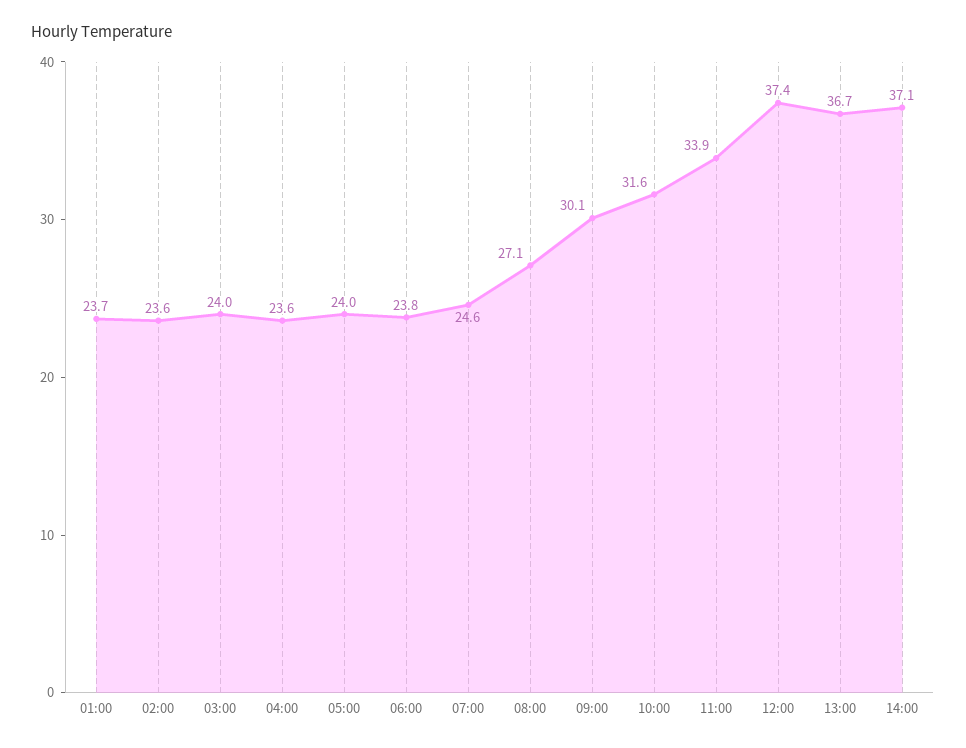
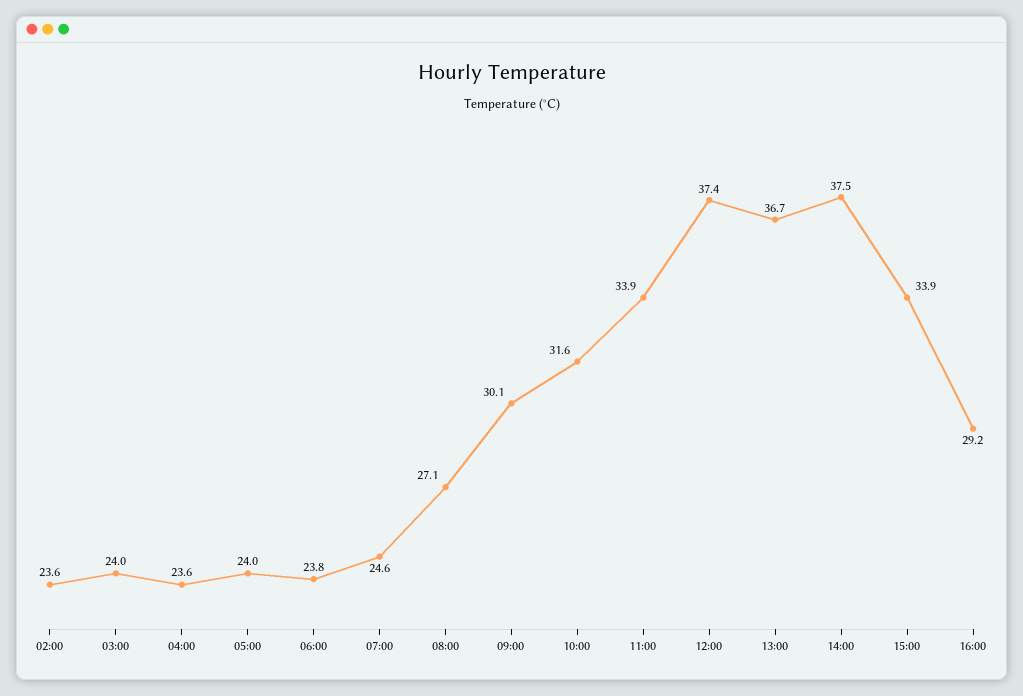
01:00: 23.7 -> none
14:00: 37.1 -> 37.5
15:00: none -> 33.9
16:00: none -> 29.2

